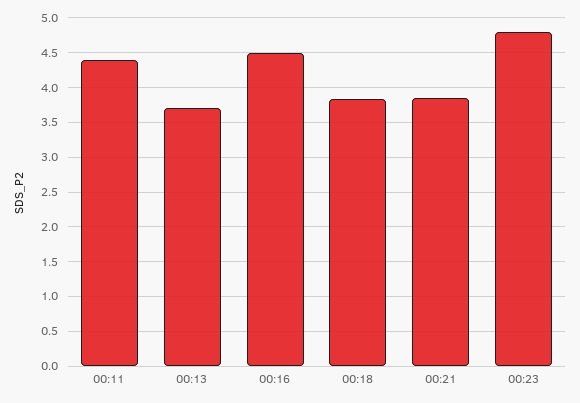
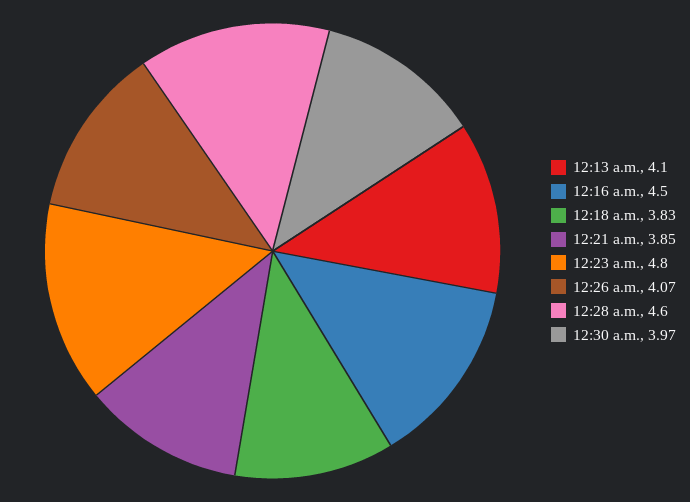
00:11: 4.4 -> none
00:13: 3.7 -> 4.1
12:26 a.m.: none -> 4.07
12:28 a.m.: none -> 4.6
12:30 a.m.: none -> 3.97

